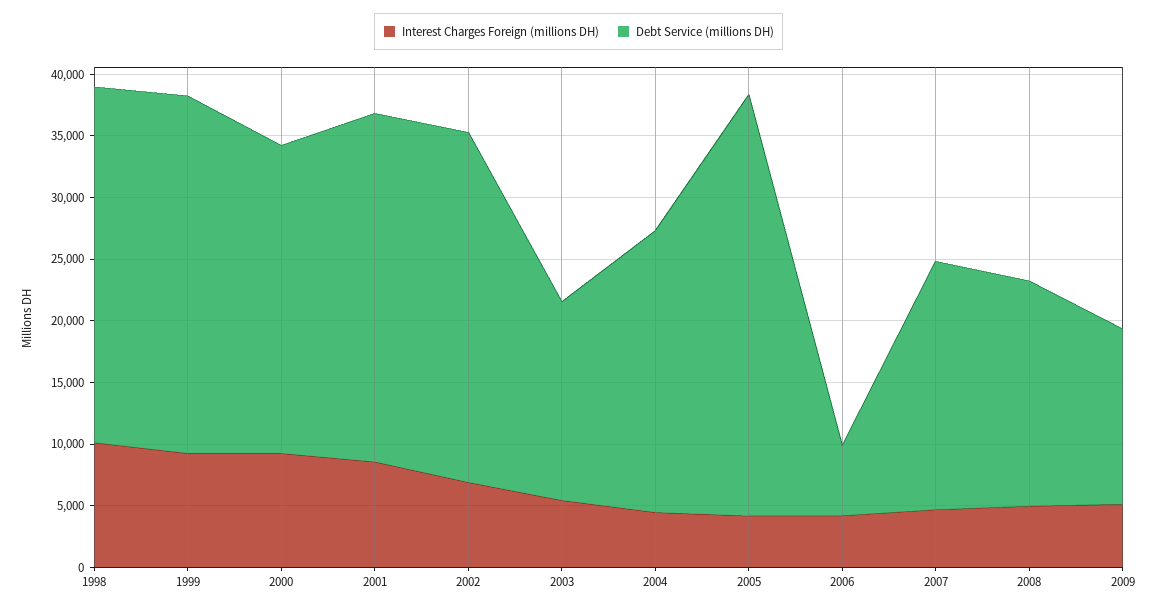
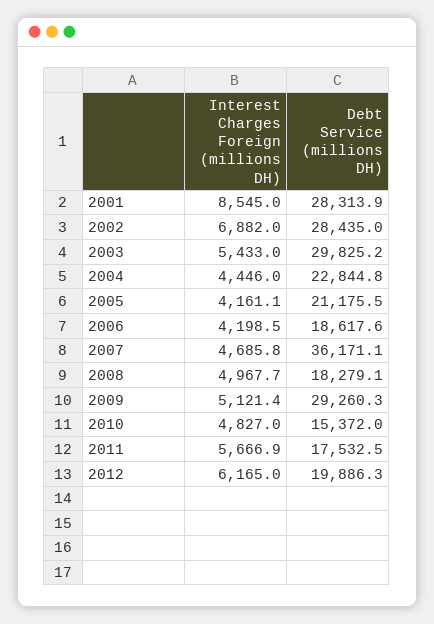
Interest Charges Foreign (millions DH), 1998: 10000 -> none
Debt Service (millions DH), 1998: 29000 -> none
Interest Charges Foreign (millions DH), 1999: 9000 -> none
Debt Service (millions DH), 1999: 29000 -> none
Interest Charges Foreign (millions DH), 2000: 9000 -> none
Debt Service (millions DH), 2000: 25000 -> none
Debt Service (millions DH), 2003: 16000 -> 29825.2
Debt Service (millions DH), 2005: 34000 -> 21175.5
Debt Service (millions DH), 2006: 6000 -> 18617.6
Debt Service (millions DH), 2007: 20000 -> 36171.1
Debt Service (millions DH), 2009: 14000 -> 29260.3
Interest Charges Foreign (millions DH), 2010: none -> 4827
Debt Service (millions DH), 2010: none -> 15372
Interest Charges Foreign (millions DH), 2011: none -> 5666.9
Debt Service (millions DH), 2011: none -> 17532.5
Interest Charges Foreign (millions DH), 2012: none -> 6165
Debt Service (millions DH), 2012: none -> 19886.3

